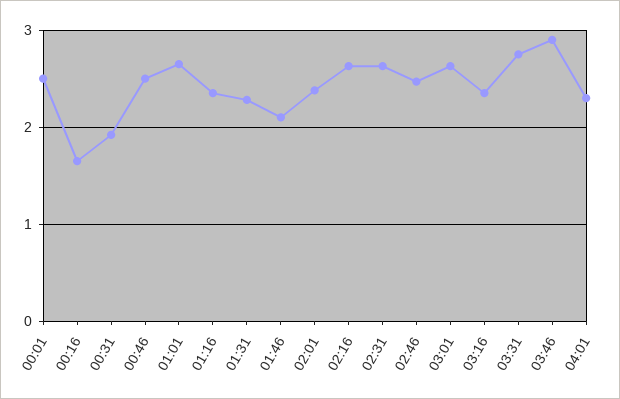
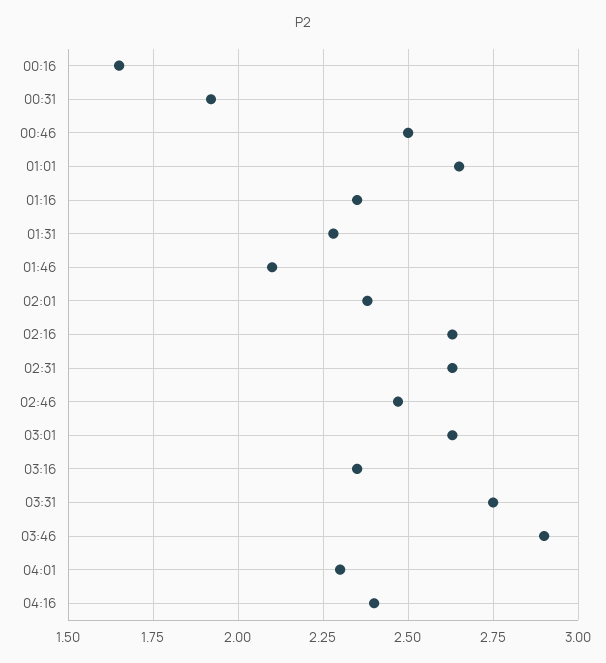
00:01: 2.5 -> none
04:16: none -> 2.4

